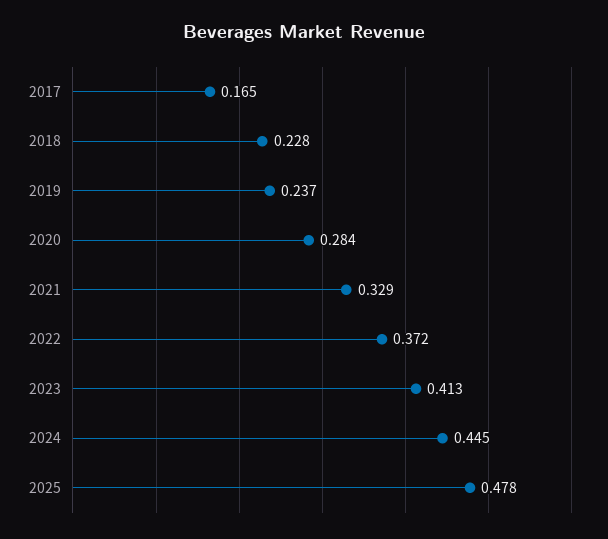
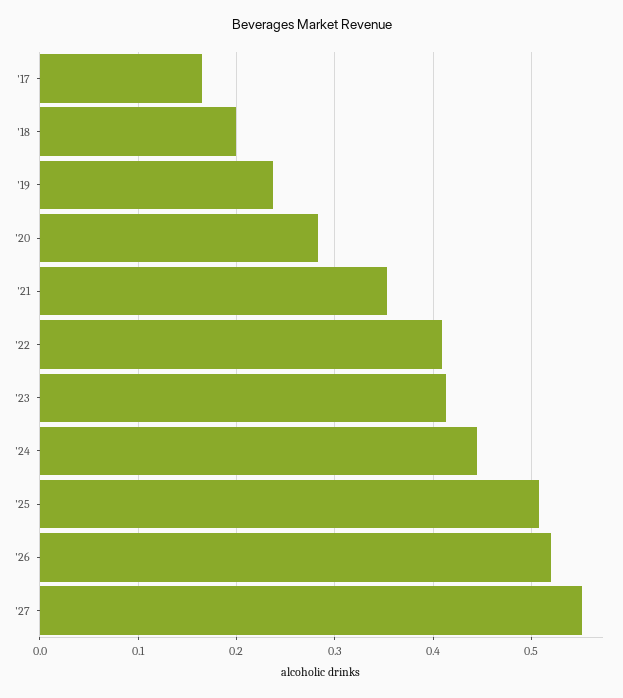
2018: 0.228 -> 0.2
2021: 0.329 -> 0.35
2022: 0.372 -> 0.41
2025: 0.478 -> 0.51
'26: none -> 0.52
'27: none -> 0.55

